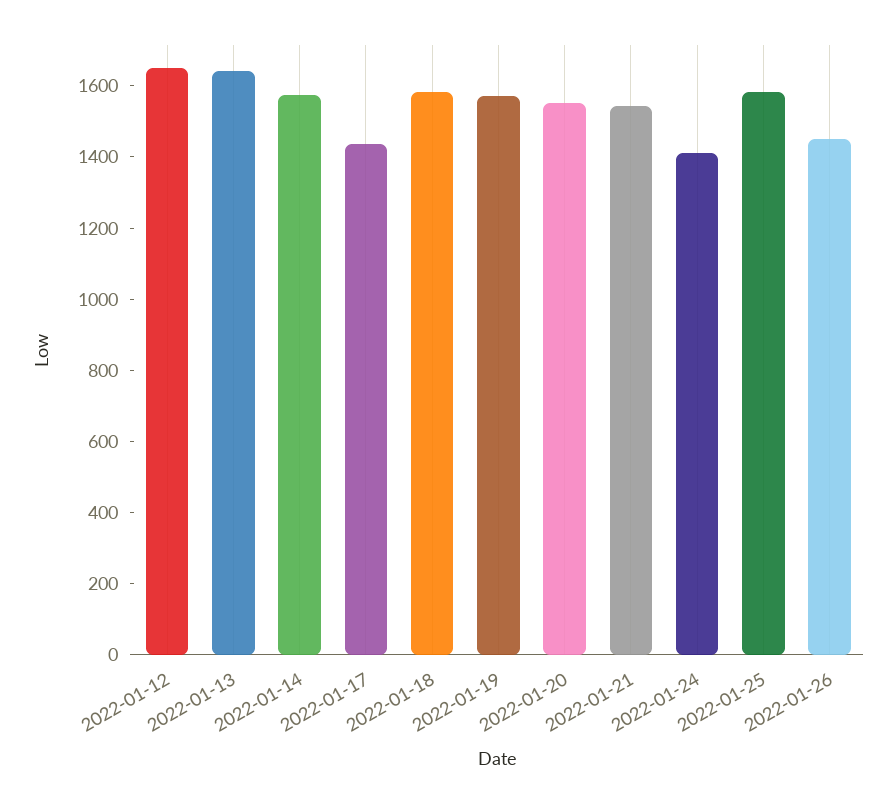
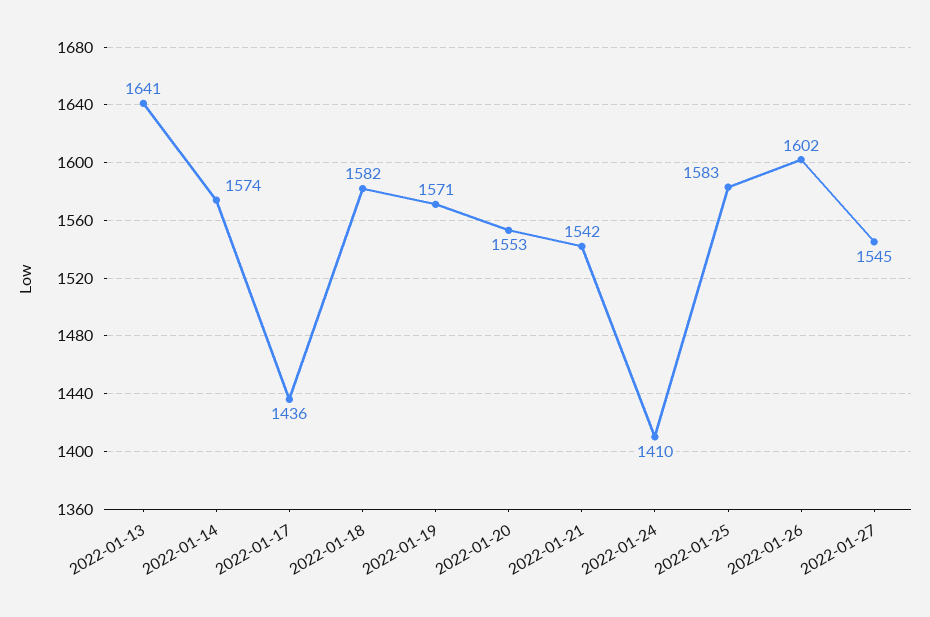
2022-01-12: 1650 -> none
2022-01-26: 1450 -> 1602
2022-01-27: none -> 1545

